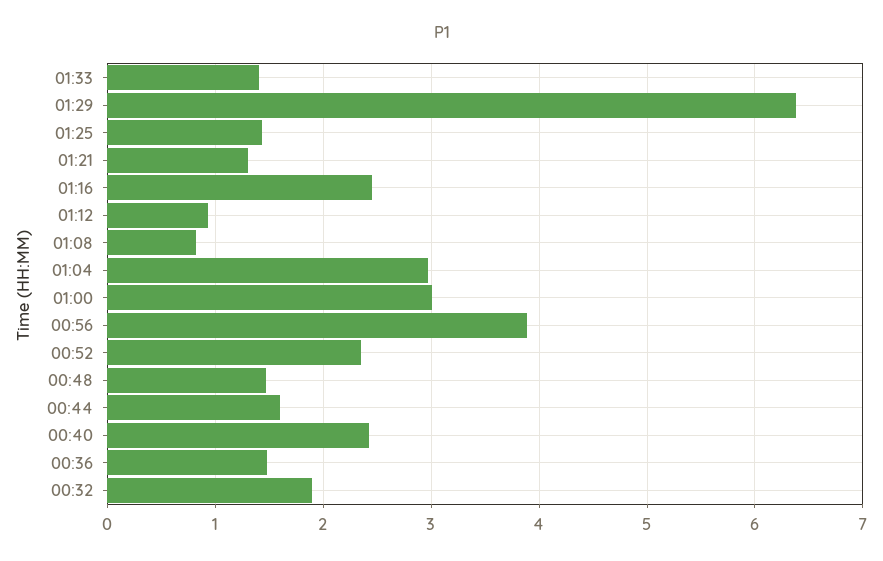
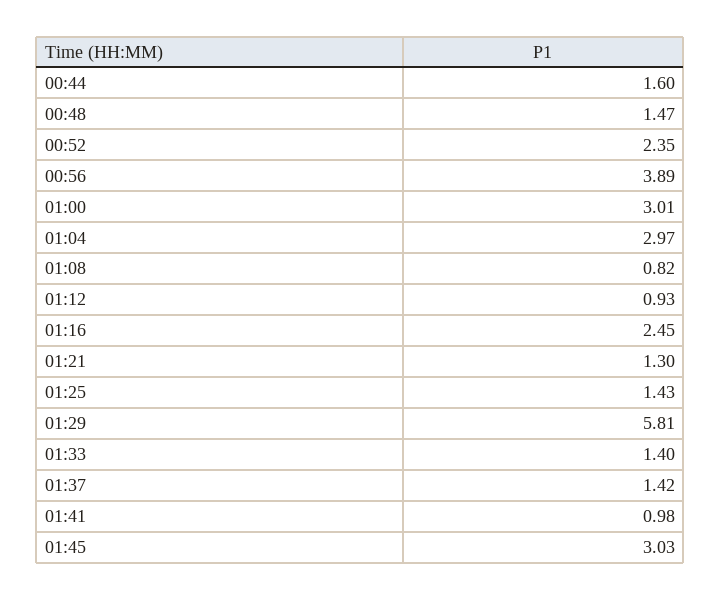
01:29: 6.4 -> 5.81
00:40: 2.4 -> none
00:36: 1.5 -> none
00:32: 1.9 -> none
01:37: none -> 1.42
01:41: none -> 0.98
01:45: none -> 3.03

